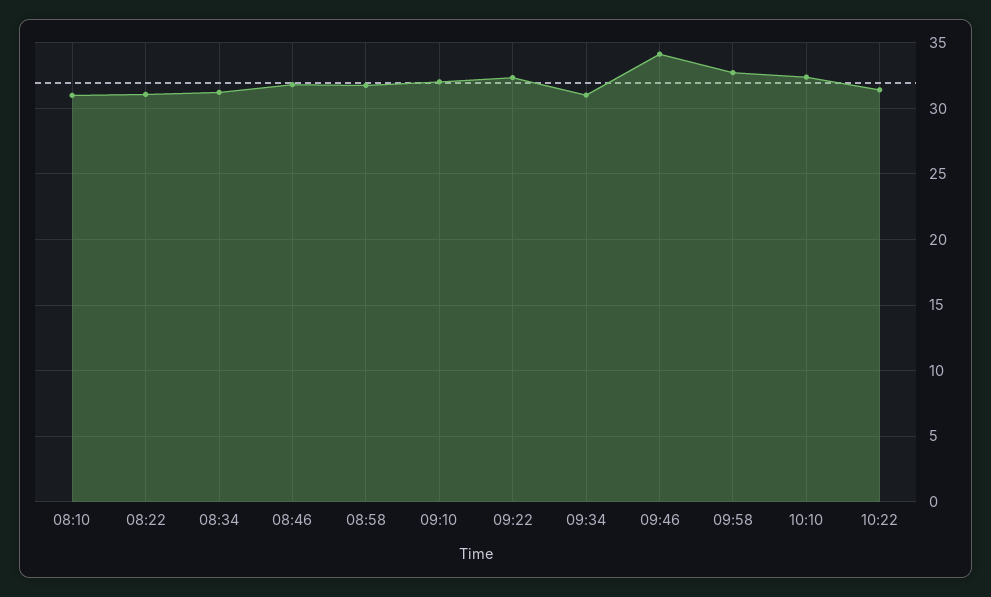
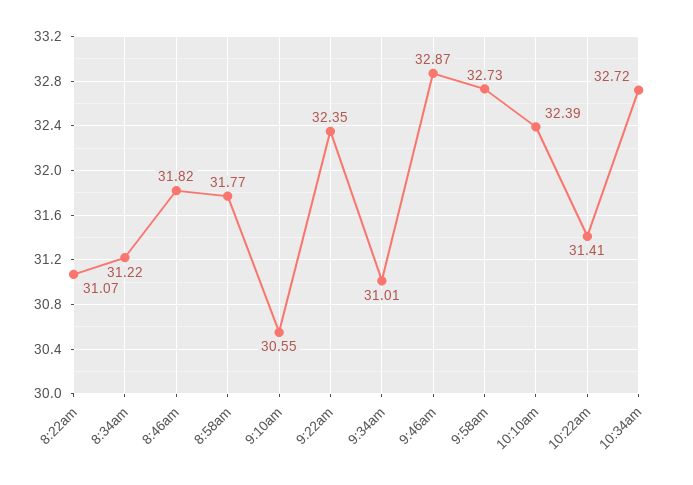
08:10: 31 -> none
09:10: 32 -> 30.55
09:46: 34 -> 32.87
10:34am: none -> 32.72

